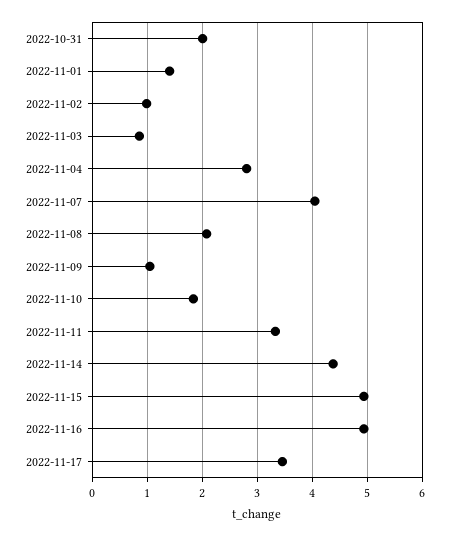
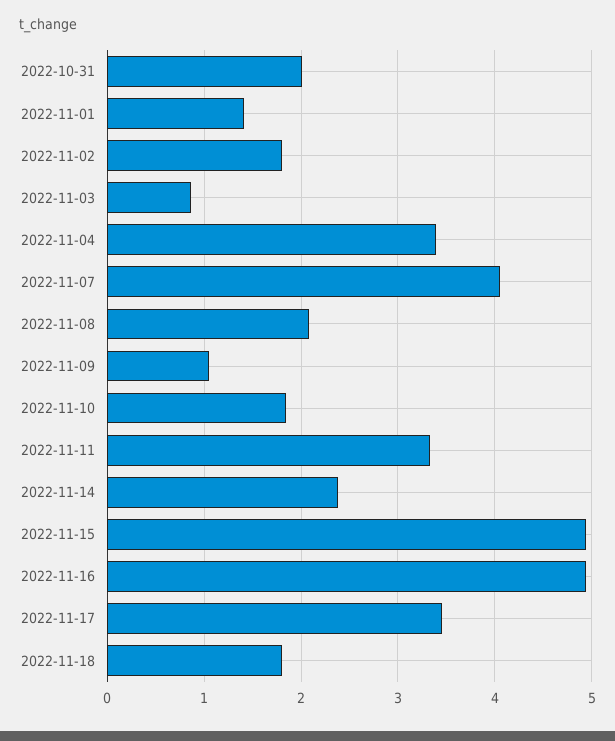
2022-11-02: 1 -> 1.8
2022-11-04: 2.8 -> 3.4
2022-11-14: 4.4 -> 2.4
2022-11-18: none -> 1.8

